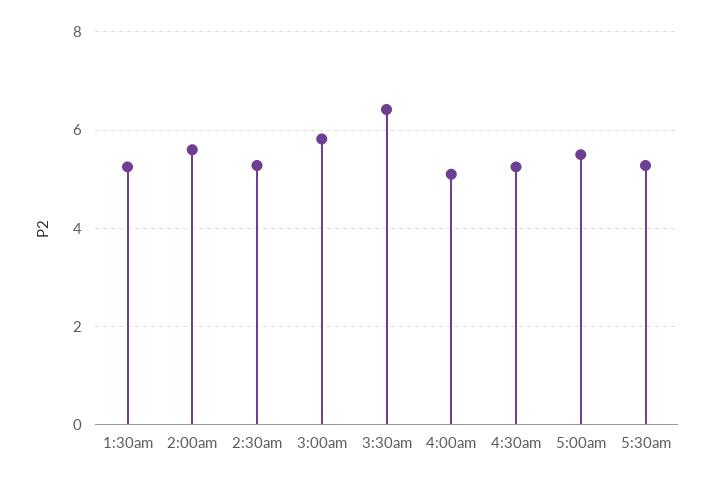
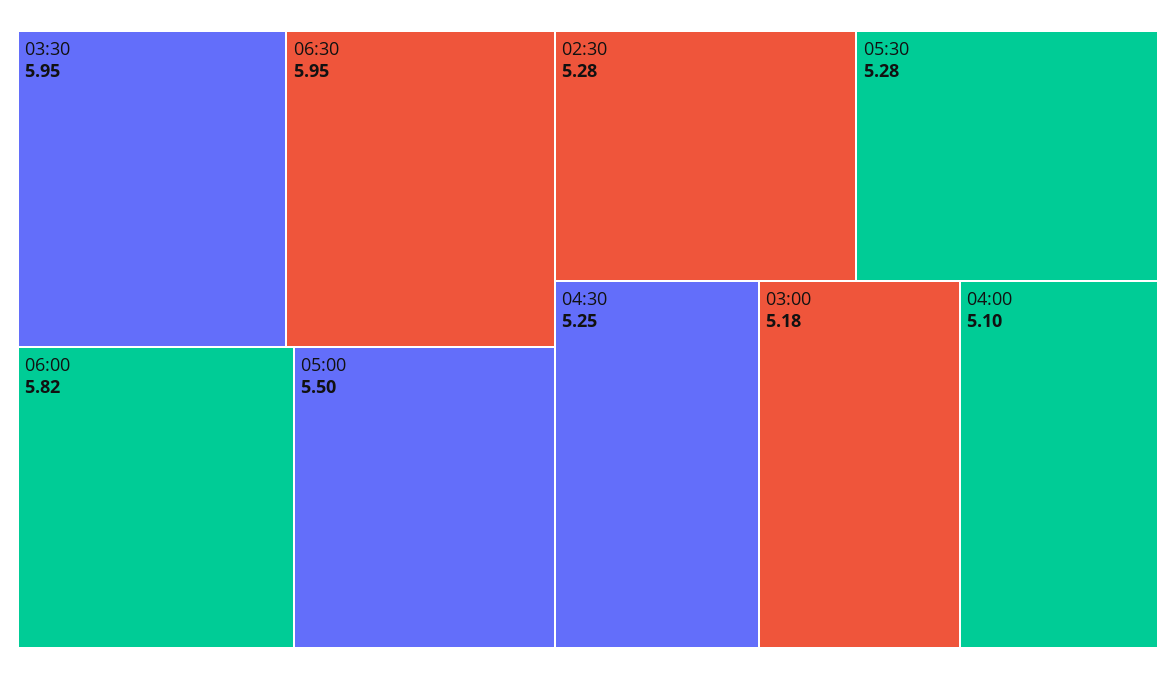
1:30am: 5.2 -> none
2:00am: 5.6 -> none
3:00am: 5.8 -> 5.18
3:30am: 6.4 -> 5.95
06:30: none -> 5.95
06:00: none -> 5.82

